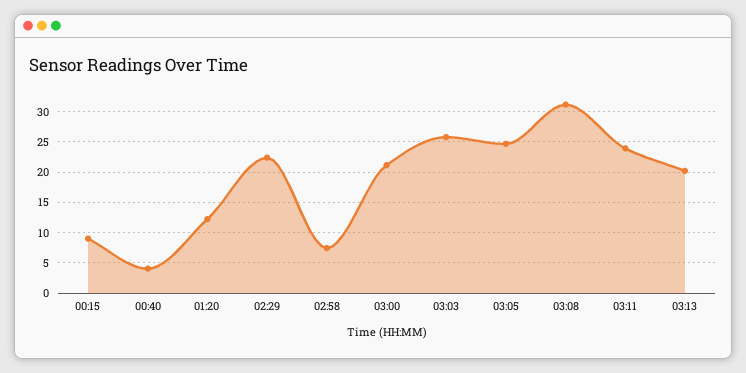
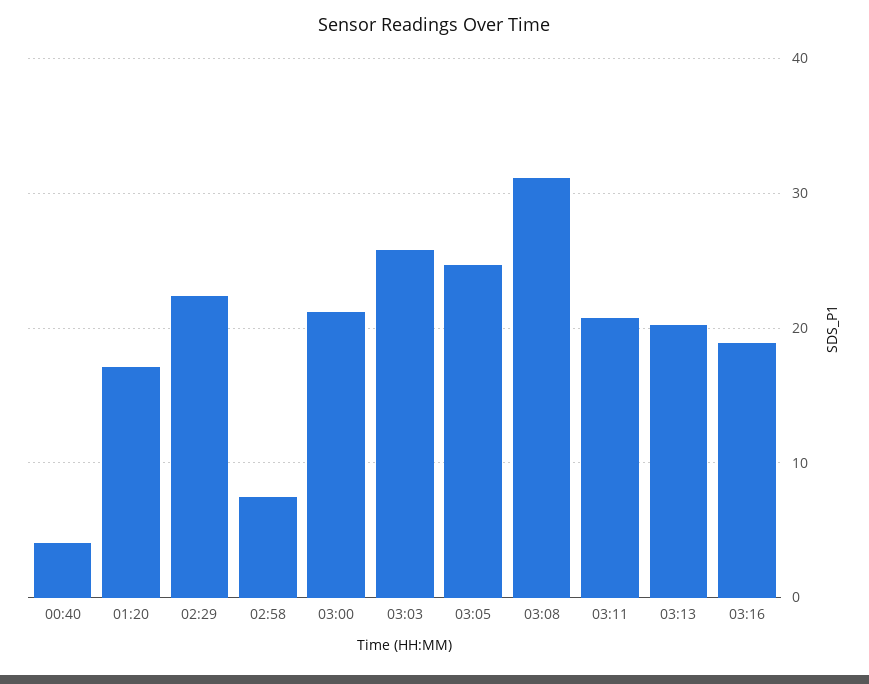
00:15: 9 -> none
01:20: 12 -> 17
03:11: 24 -> 21
03:16: none -> 19

